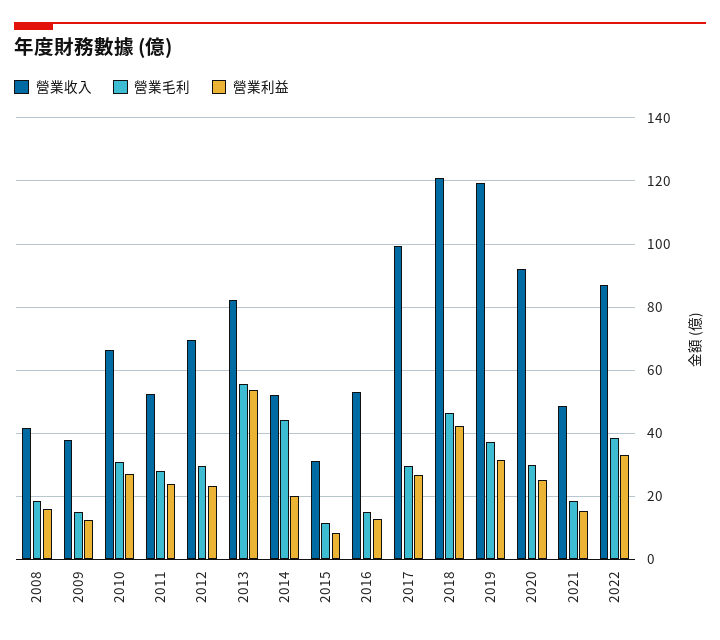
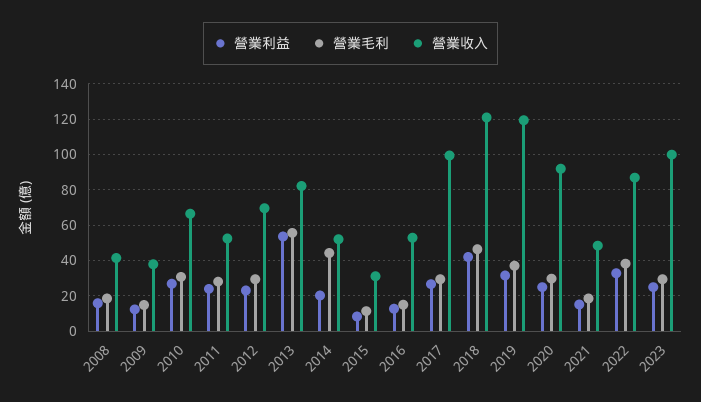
營業利益, 2023: none -> 25
營業毛利, 2023: none -> 30
營業收入, 2023: none -> 100

